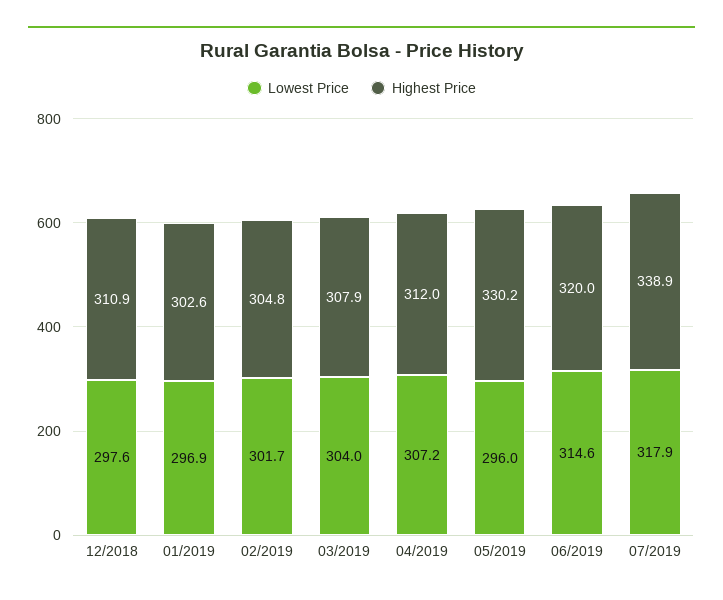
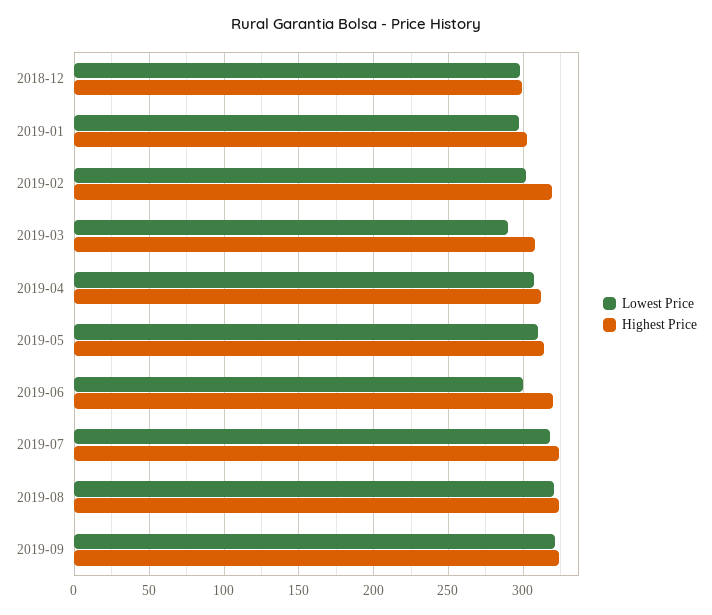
Highest Price, 12/2018: 310.9 -> 300
Highest Price, 02/2019: 304.8 -> 320
Lowest Price, 03/2019: 304 -> 290
Lowest Price, 05/2019: 296 -> 310
Highest Price, 05/2019: 330.2 -> 315
Lowest Price, 06/2019: 314.6 -> 300
Highest Price, 07/2019: 338.9 -> 325
Lowest Price, 2019-08: none -> 320
Highest Price, 2019-08: none -> 325
Lowest Price, 2019-09: none -> 320
Highest Price, 2019-09: none -> 325

